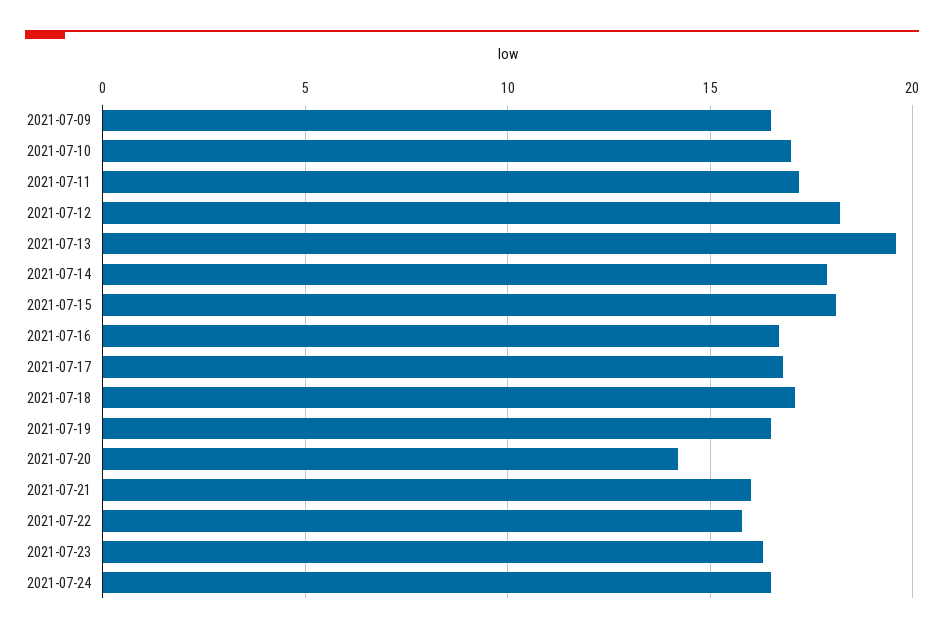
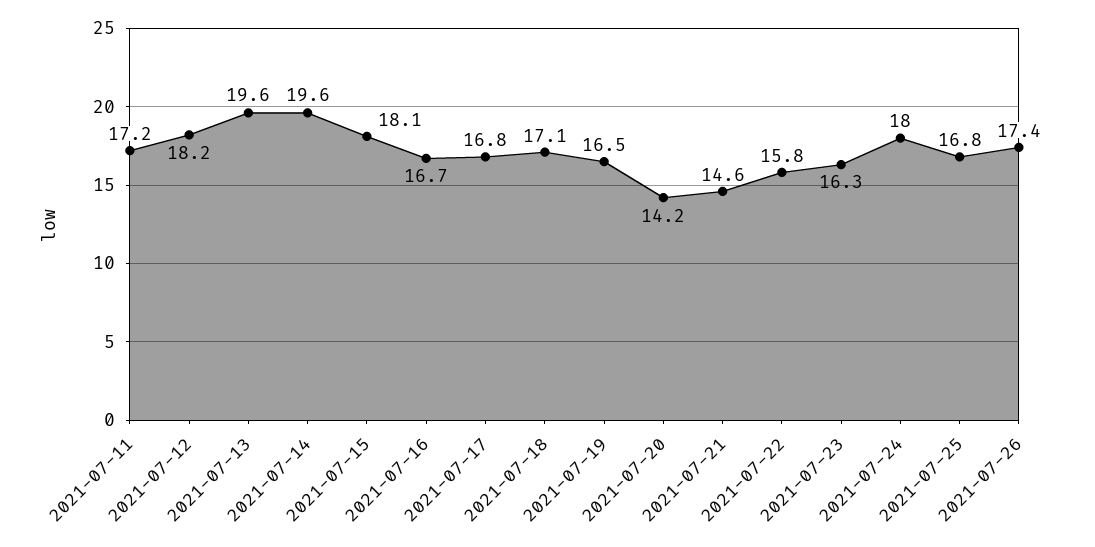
2021-07-09: 16.5 -> none
2021-07-10: 17 -> none
2021-07-14: 18 -> 19.6
2021-07-21: 16 -> 14.6
2021-07-24: 16.5 -> 18
2021-07-25: none -> 16.8
2021-07-26: none -> 17.4

